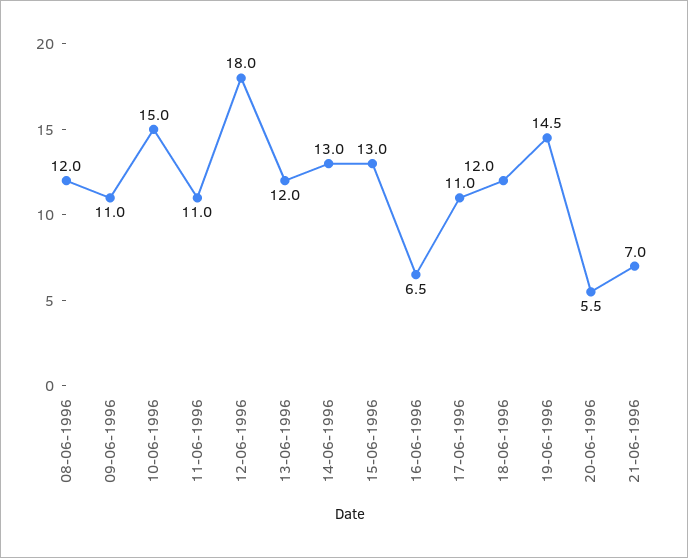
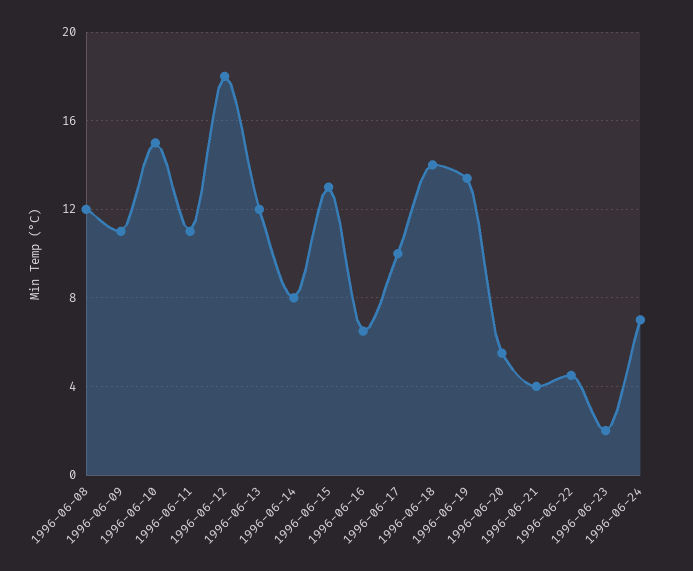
14-06-1996: 13 -> 8
17-06-1996: 11 -> 10
18-06-1996: 12 -> 14
19-06-1996: 14.5 -> 13.5
21-06-1996: 7 -> 4
1996-06-22: none -> 4.5
1996-06-23: none -> 2
1996-06-24: none -> 7

